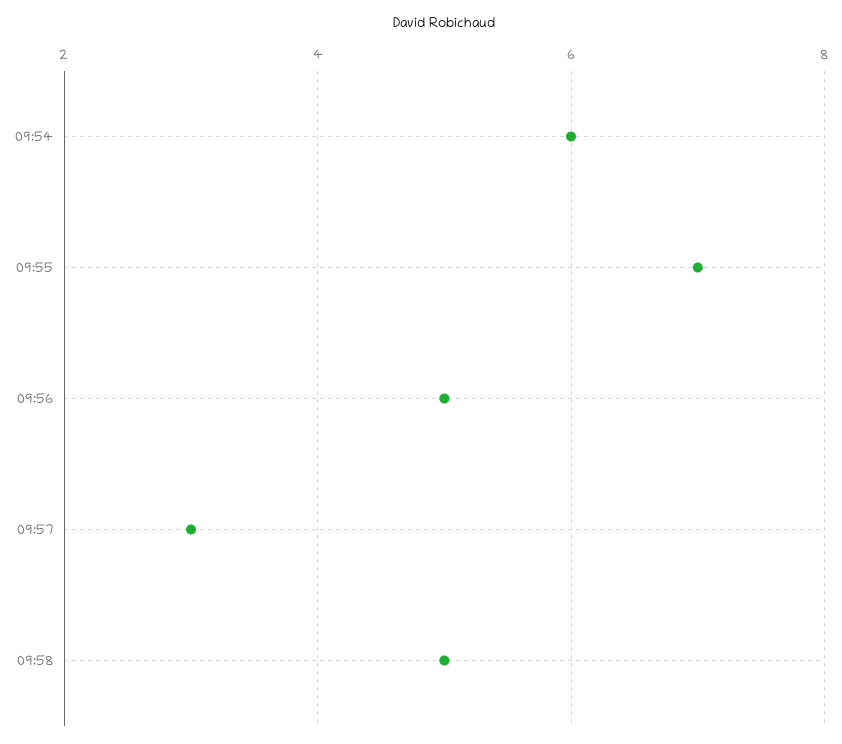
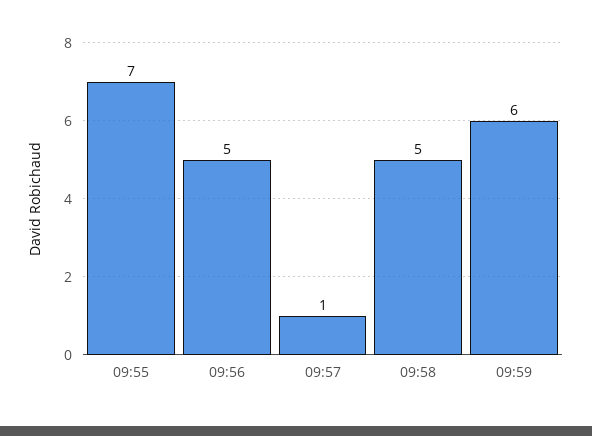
09:54: 6 -> none
09:57: 3 -> 1
09:59: none -> 6

